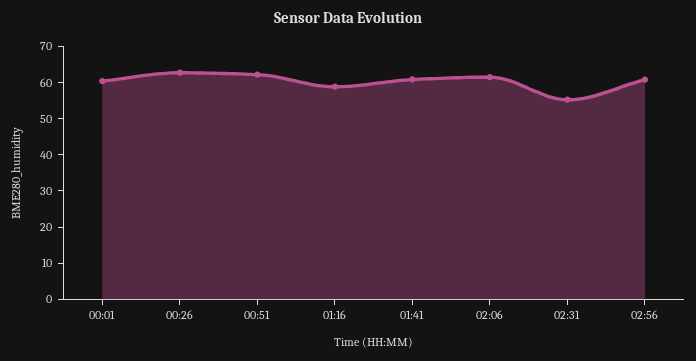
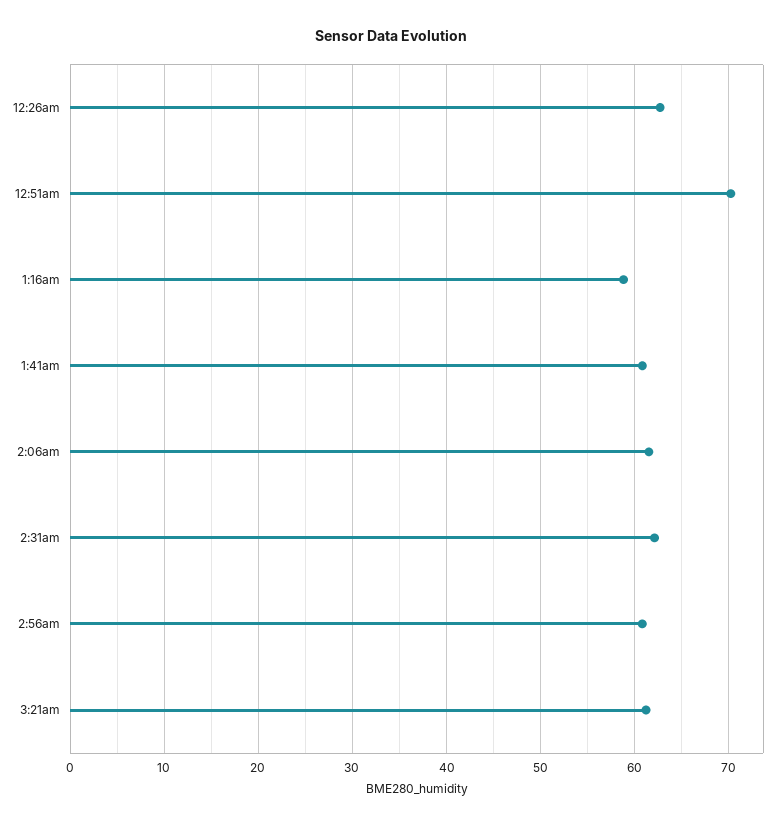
00:01: 60 -> none
00:51: 62.5 -> 70
02:31: 55 -> 62
3:21am: none -> 61

